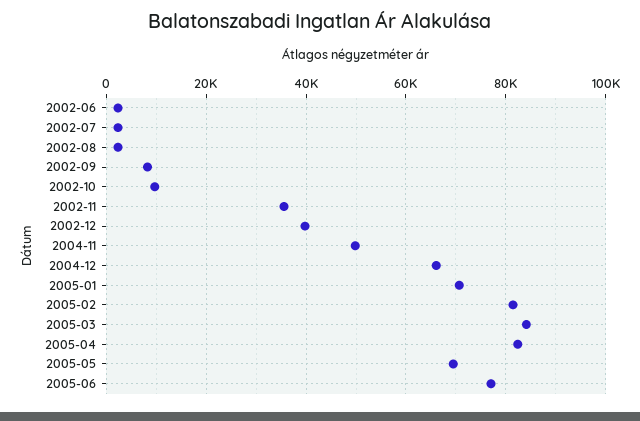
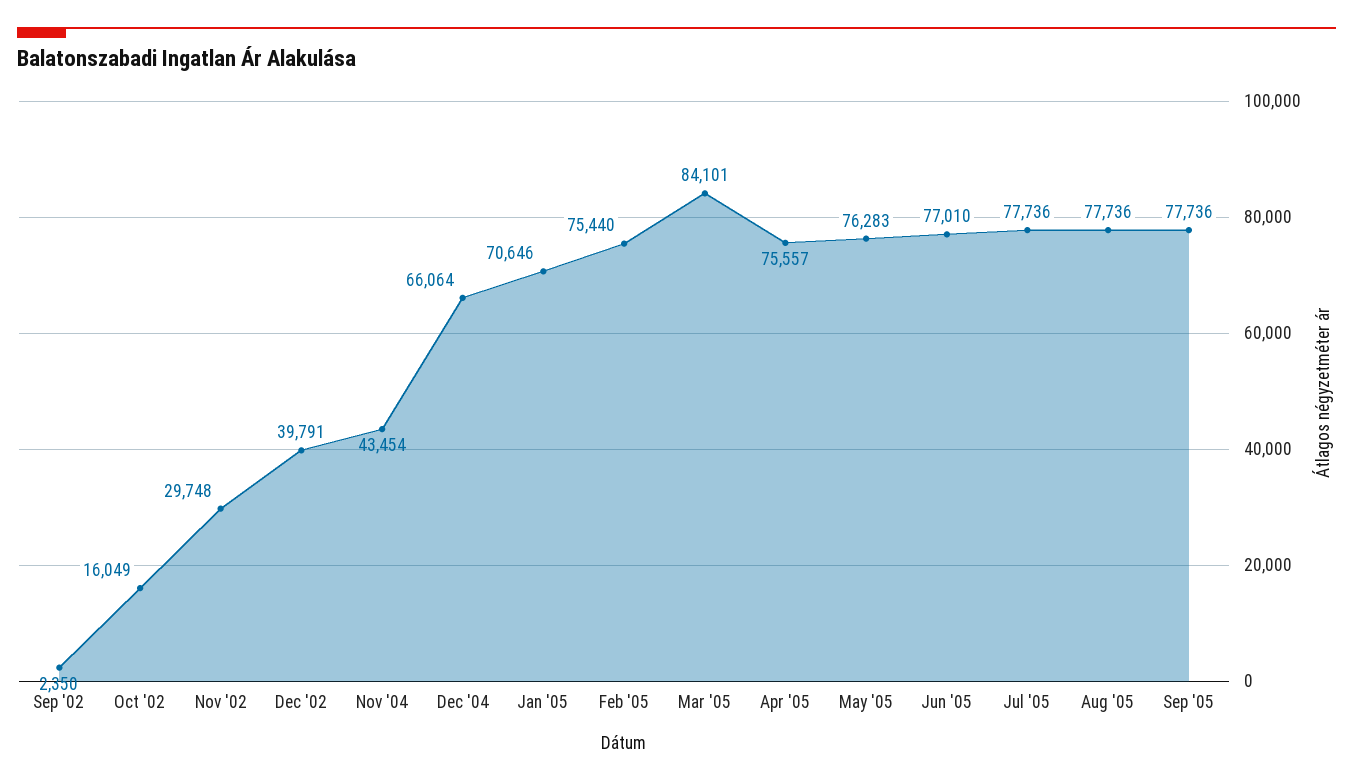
2002-06: 2000 -> none
2002-07: 2000 -> none
2002-08: 2000 -> none
2002-09: 8000 -> 2350
2002-10: 10000 -> 16049
2002-11: 36000 -> 29748
2004-11: 50000 -> 43454
2005-02: 82000 -> 75440
2005-04: 82000 -> 75557
2005-05: 70000 -> 76283
Jul '05: none -> 77736
Aug '05: none -> 77736
Sep '05: none -> 77736

